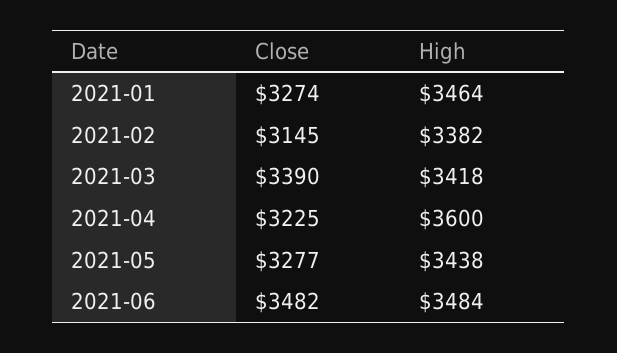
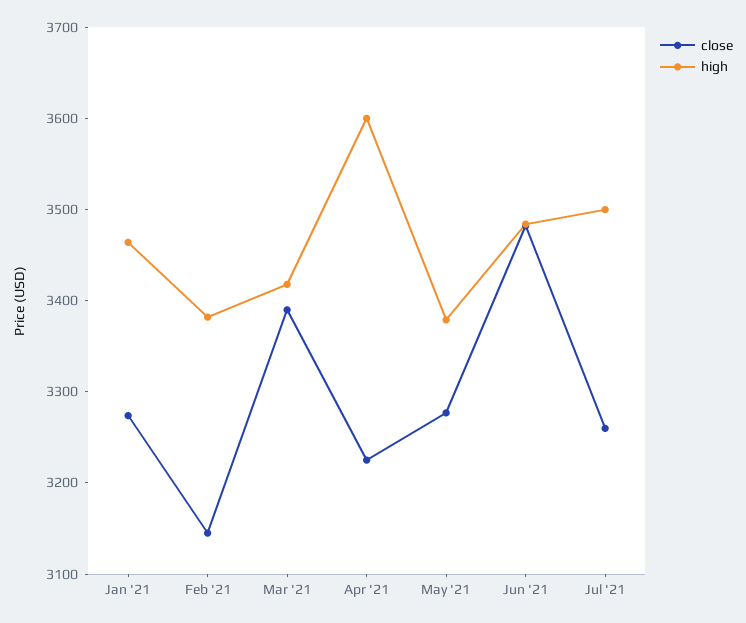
High, 2021-05: 3438 -> 3380
Close, Jul '21: none -> 3260
High, Jul '21: none -> 3500

